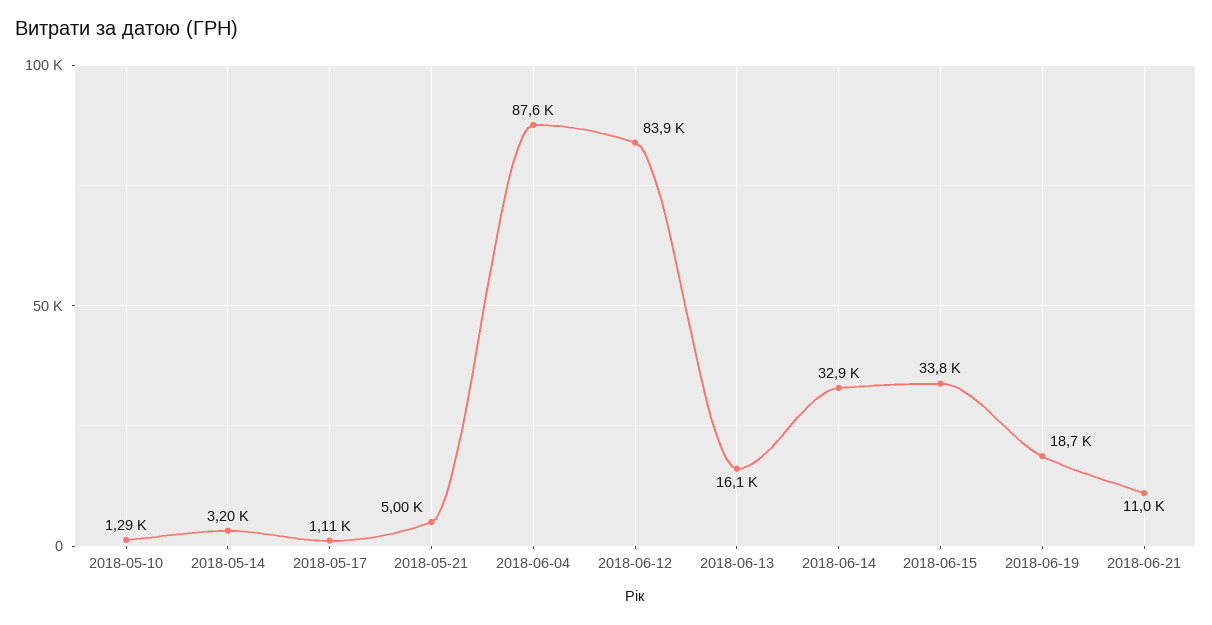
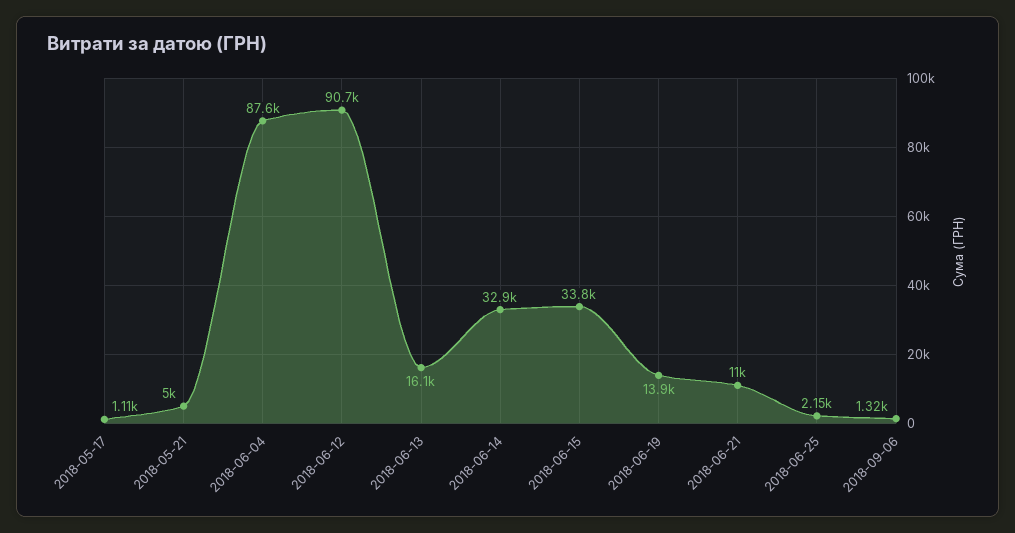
2018-05-10: 1290 -> none
2018-05-14: 3200 -> none
2018-06-12: 83900 -> 90700
2018-06-19: 18700 -> 13900
2018-06-25: none -> 2150
2018-09-06: none -> 1320

